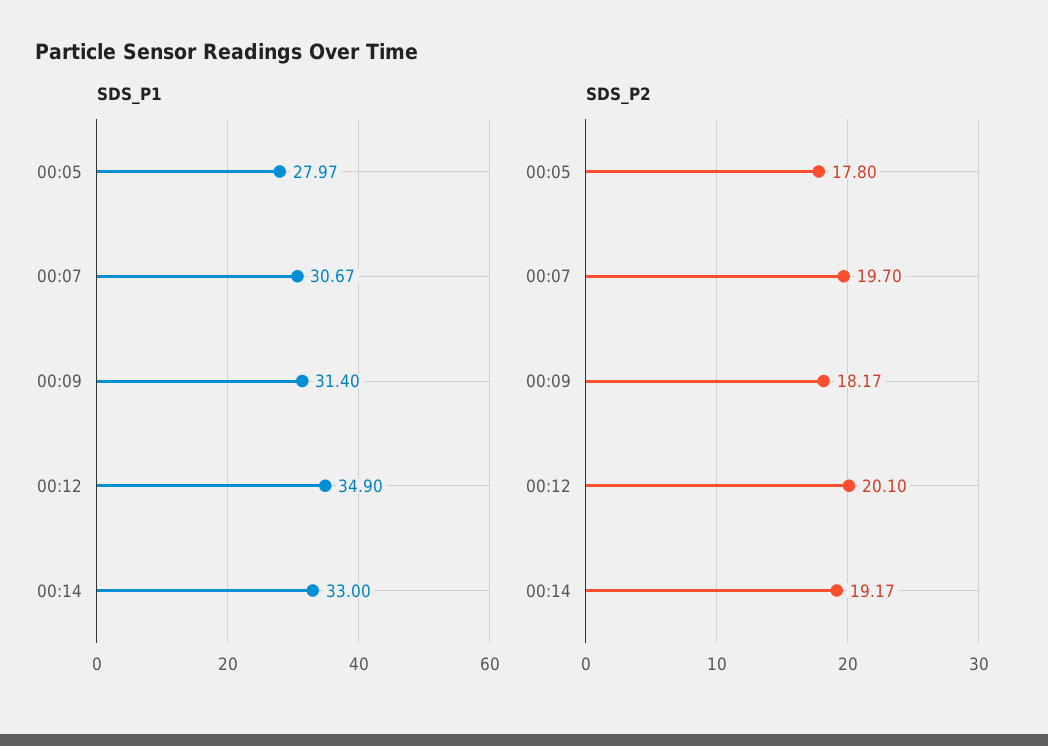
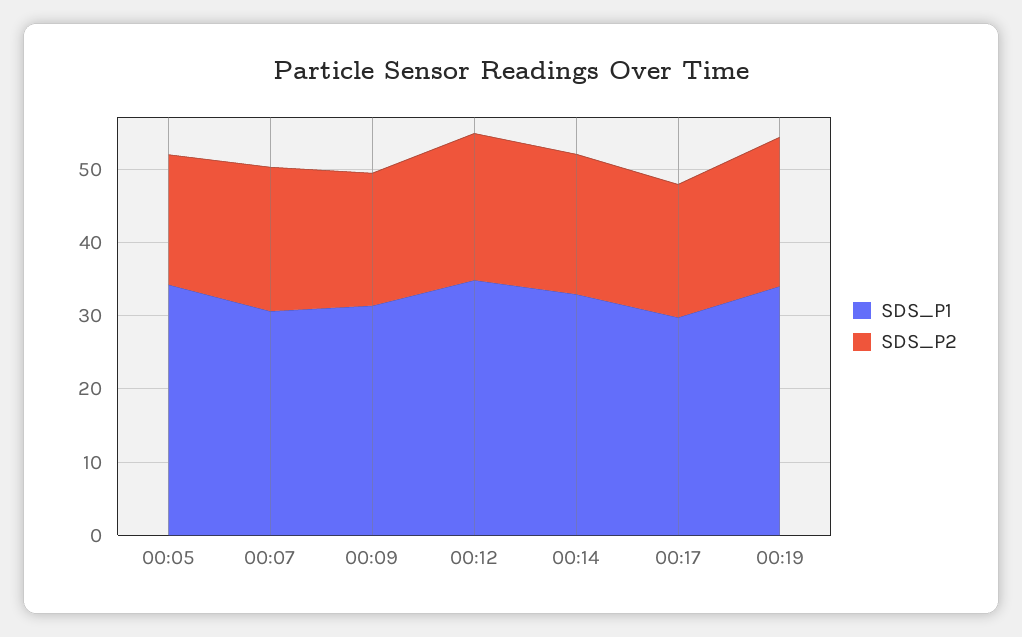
SDS_P1, 00:05: 27.97 -> 34
SDS_P1, 00:17: none -> 30
SDS_P2, 00:17: none -> 18
SDS_P1, 00:19: none -> 34
SDS_P2, 00:19: none -> 20

